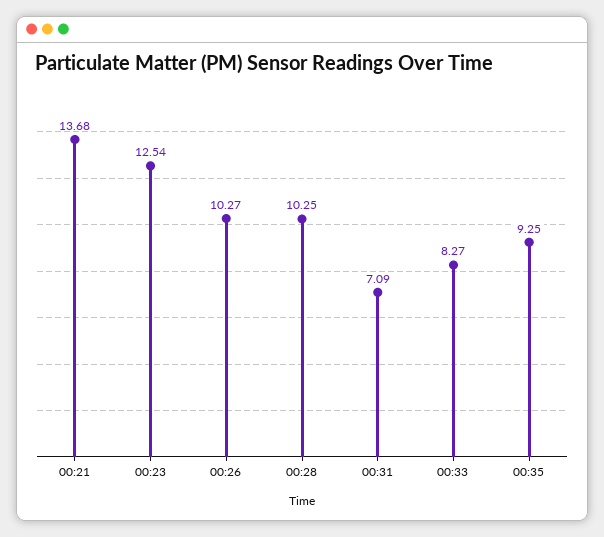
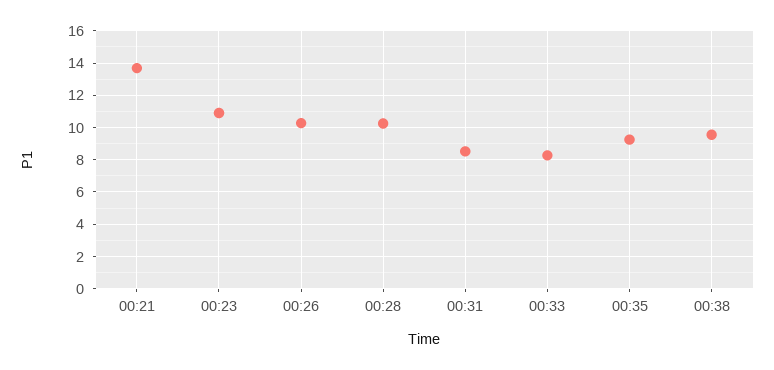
00:23: 12.54 -> 11
00:31: 7.09 -> 8.5
00:38: none -> 9.5

